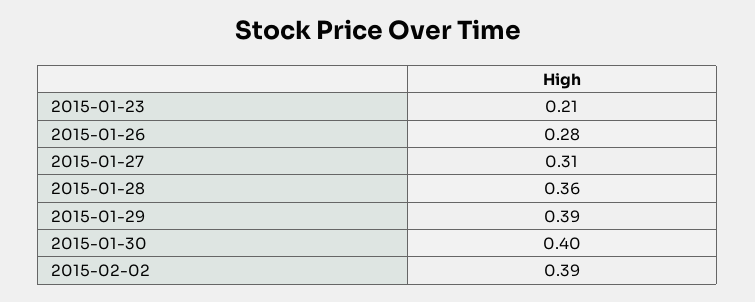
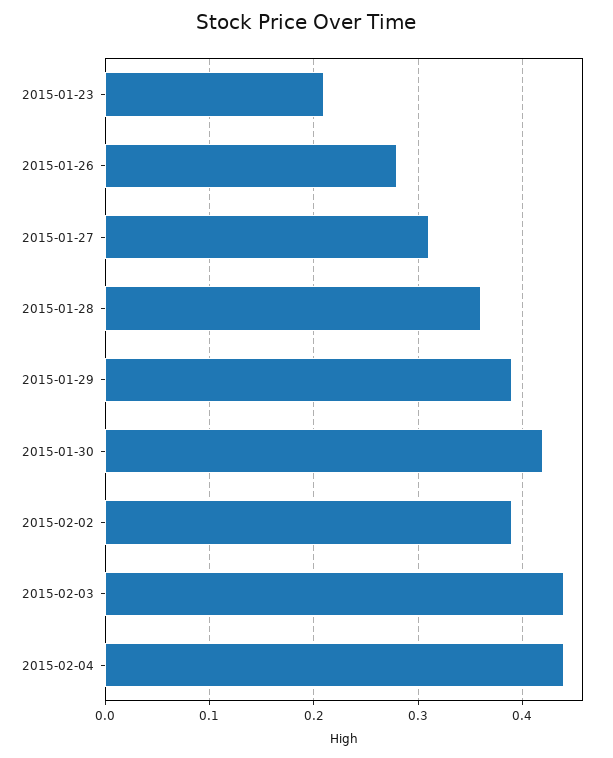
2015-01-30: 0.4 -> 0.42
2015-02-03: none -> 0.44
2015-02-04: none -> 0.44

